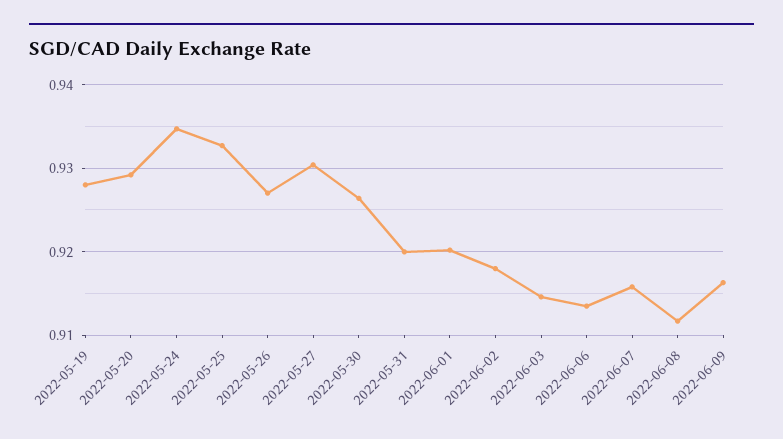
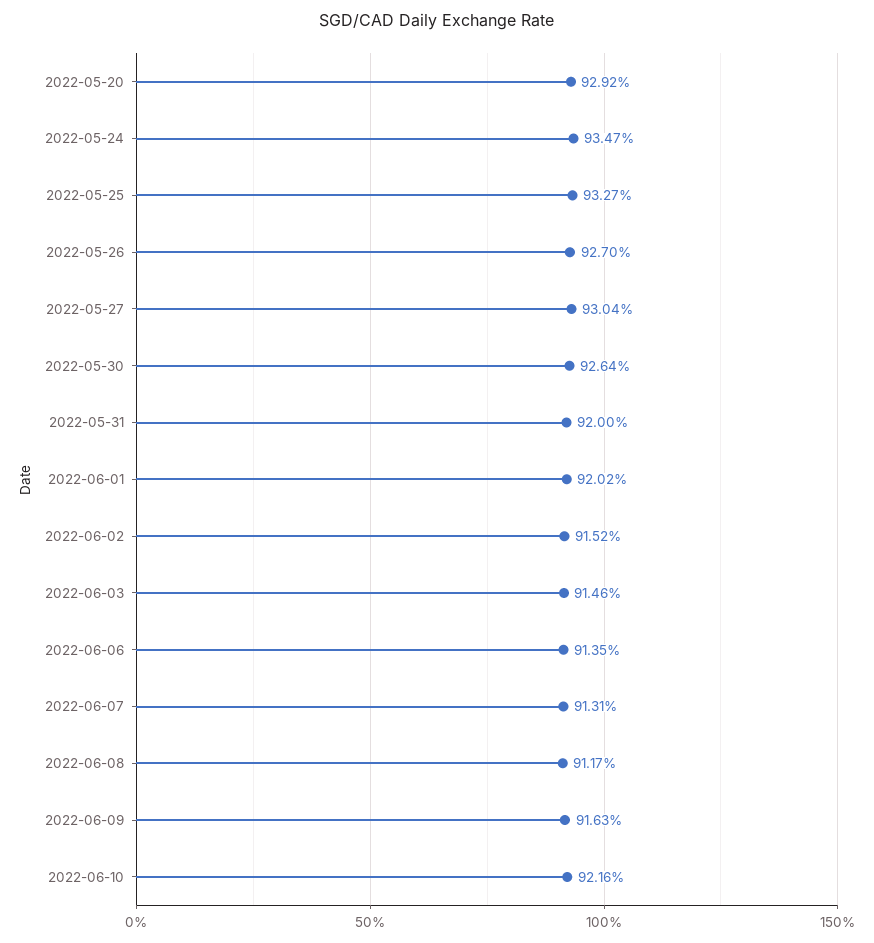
2022-05-19: 0.928 -> none
2022-06-02: 0.918 -> 0.9152
2022-06-07: 0.916 -> 0.9131
2022-06-10: none -> 0.9216

